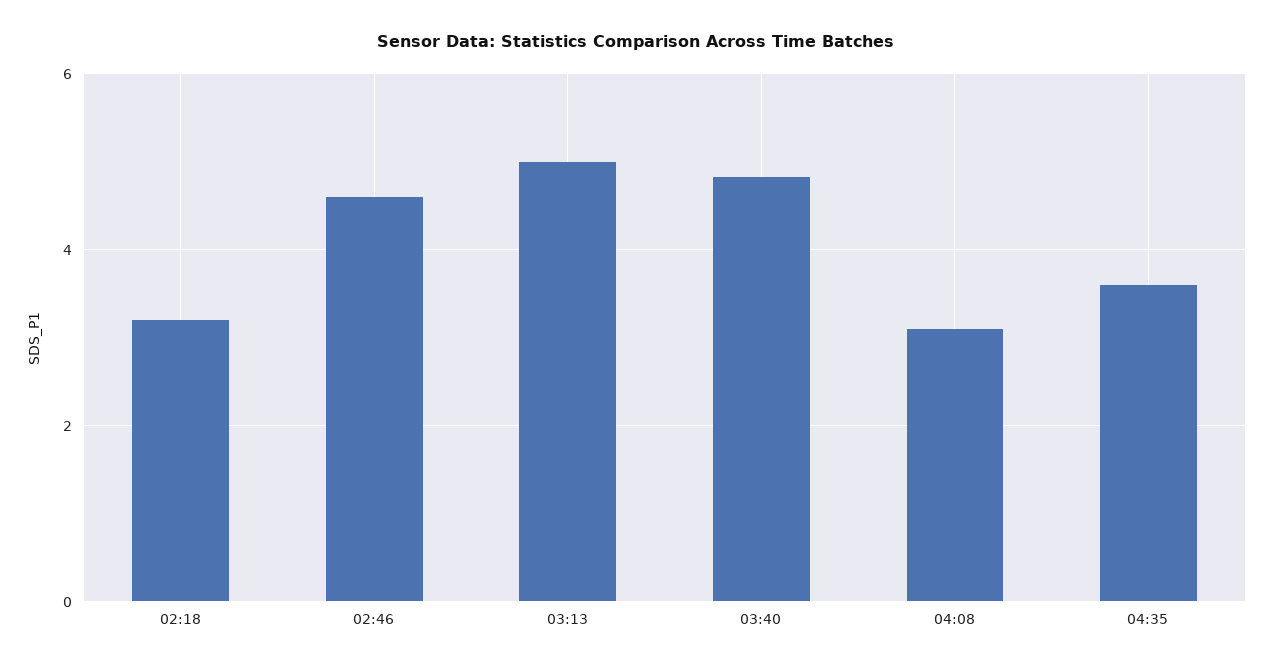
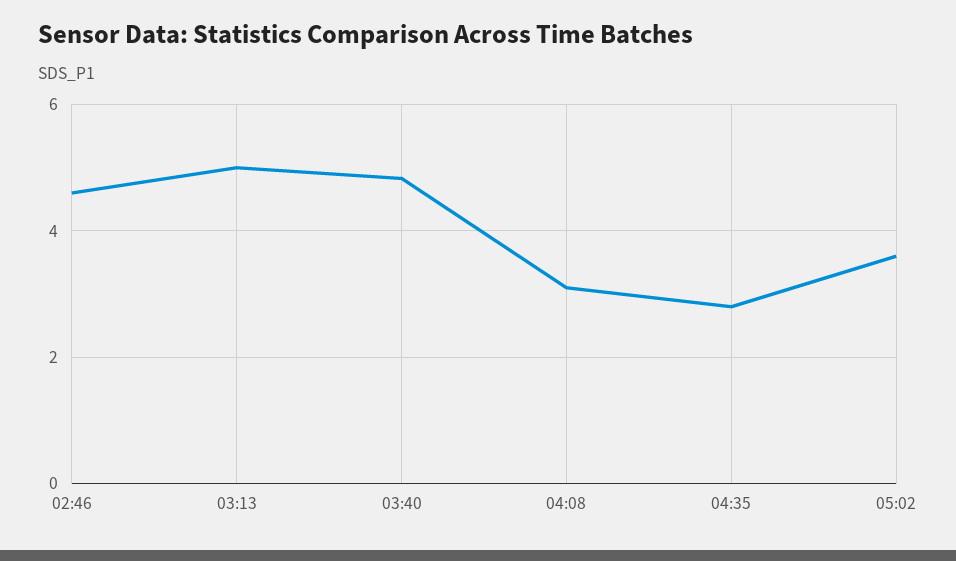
02:18: 3.2 -> none
04:35: 3.6 -> 2.8
05:02: none -> 3.6

